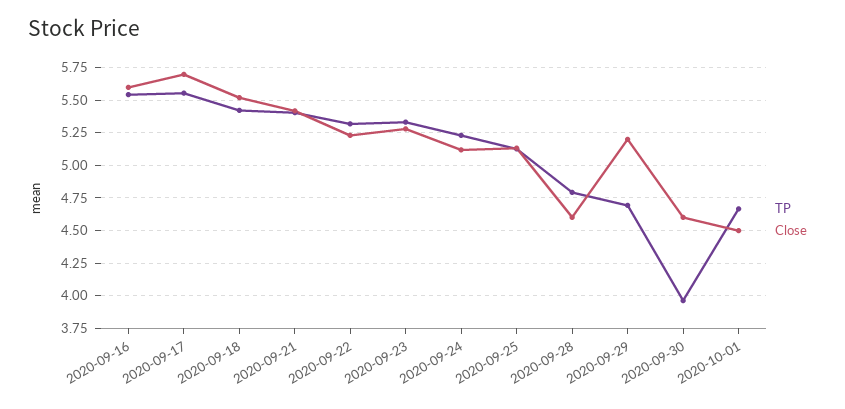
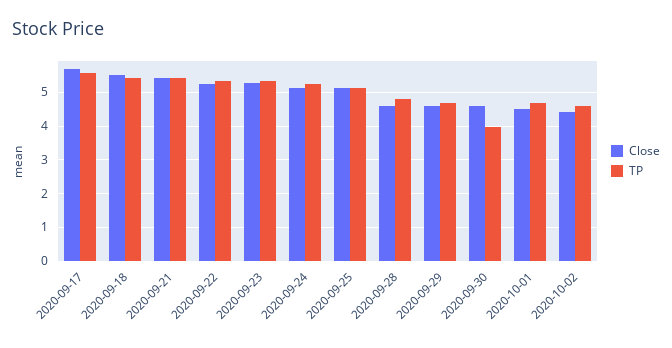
TP, 2020-09-16: 5.55 -> none
Close, 2020-09-16: 5.6 -> none
Close, 2020-09-29: 5.2 -> 4.6
Close, 2020-10-02: none -> 4.4
TP, 2020-10-02: none -> 4.6

